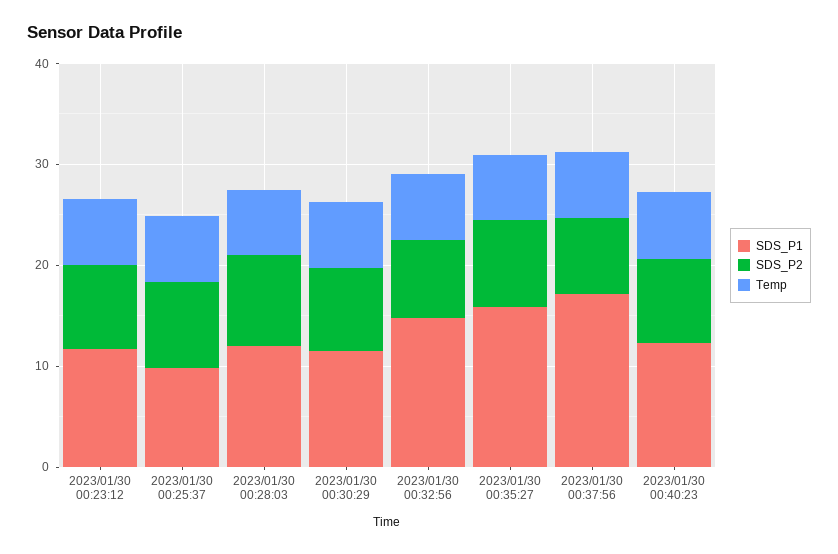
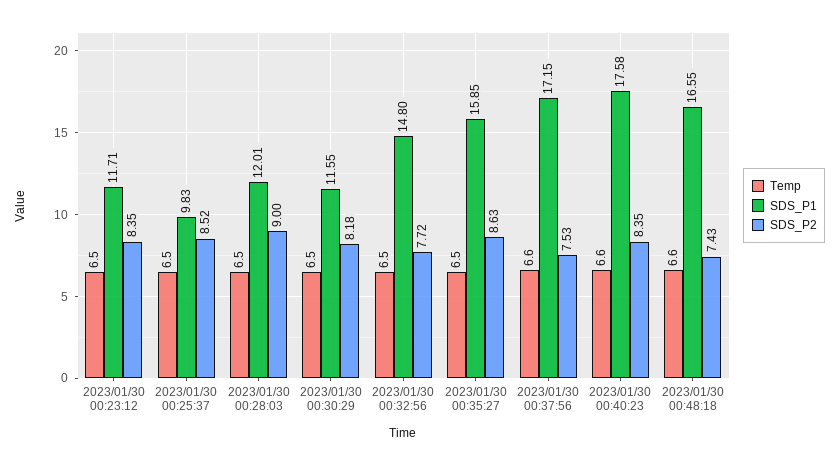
SDS_P1, 2023/01/30 00:40:23: 12 -> 17.58
Temp, 2023/01/30 00:48:18: none -> 6.6
SDS_P1, 2023/01/30 00:48:18: none -> 16.55
SDS_P2, 2023/01/30 00:48:18: none -> 7.43

